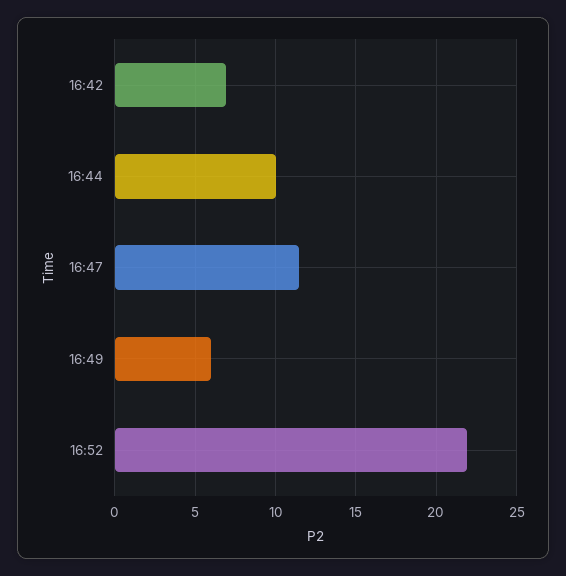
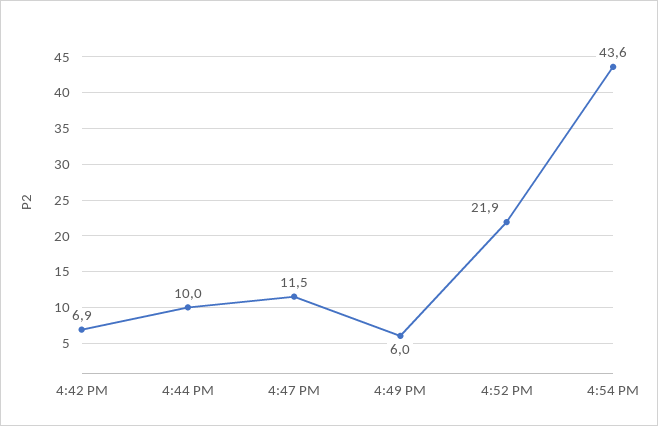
4:54 PM: none -> 43.6

